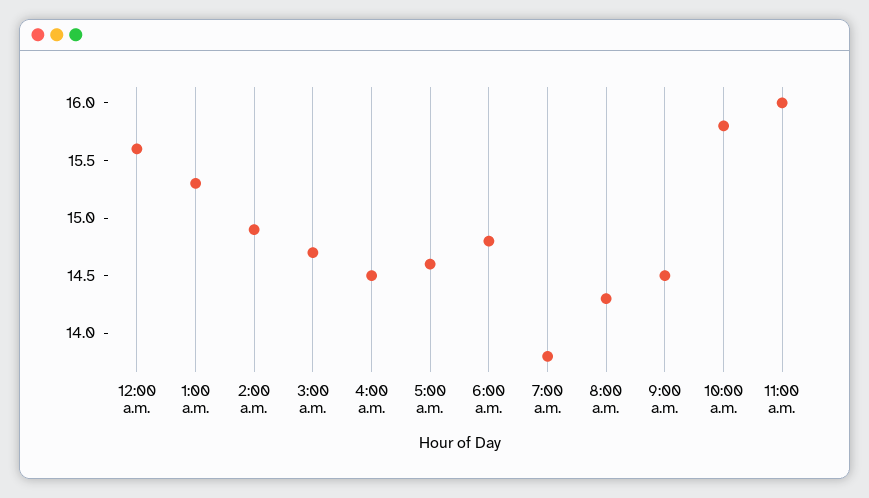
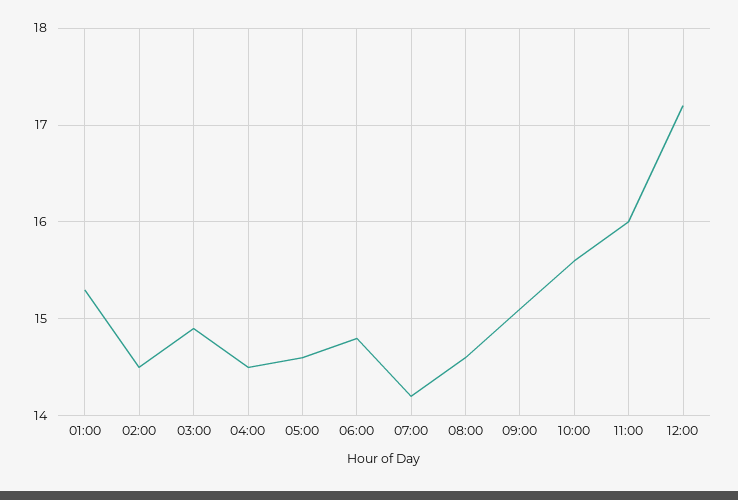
12:00 a.m.: 15.6 -> none
2:00 a.m.: 14.9 -> 14.5
3:00 a.m.: 14.7 -> 14.9
7:00 a.m.: 13.8 -> 14.2
8:00 a.m.: 14.3 -> 14.6
9:00 a.m.: 14.5 -> 15.1
10:00 a.m.: 15.8 -> 15.6
12:00: none -> 17.2

